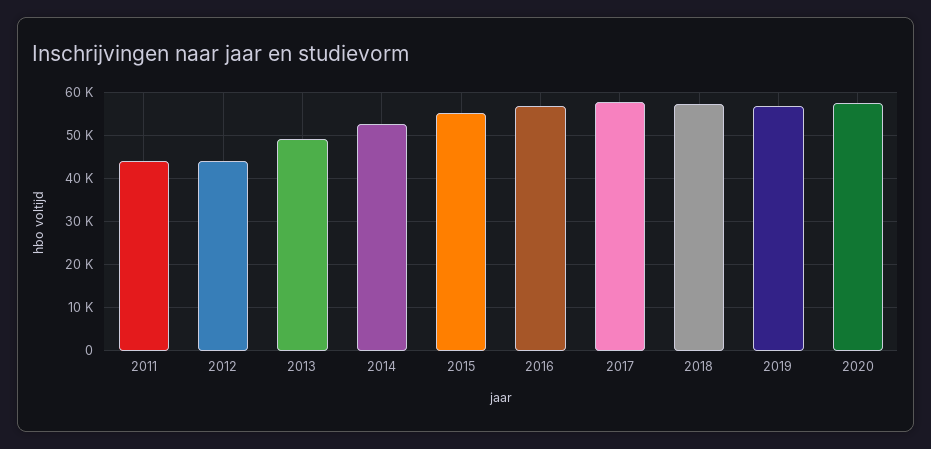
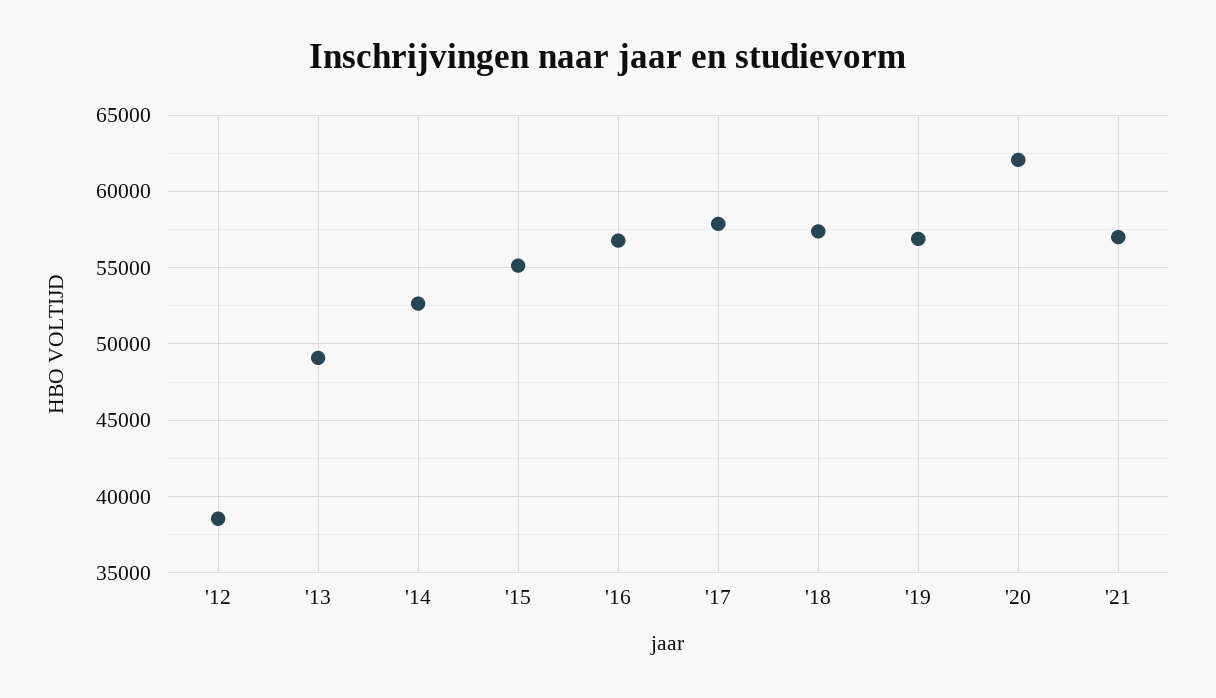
2011: 44000 -> none
2012: 44000 -> 38500
2020: 58000 -> 62000
'21: none -> 57000

